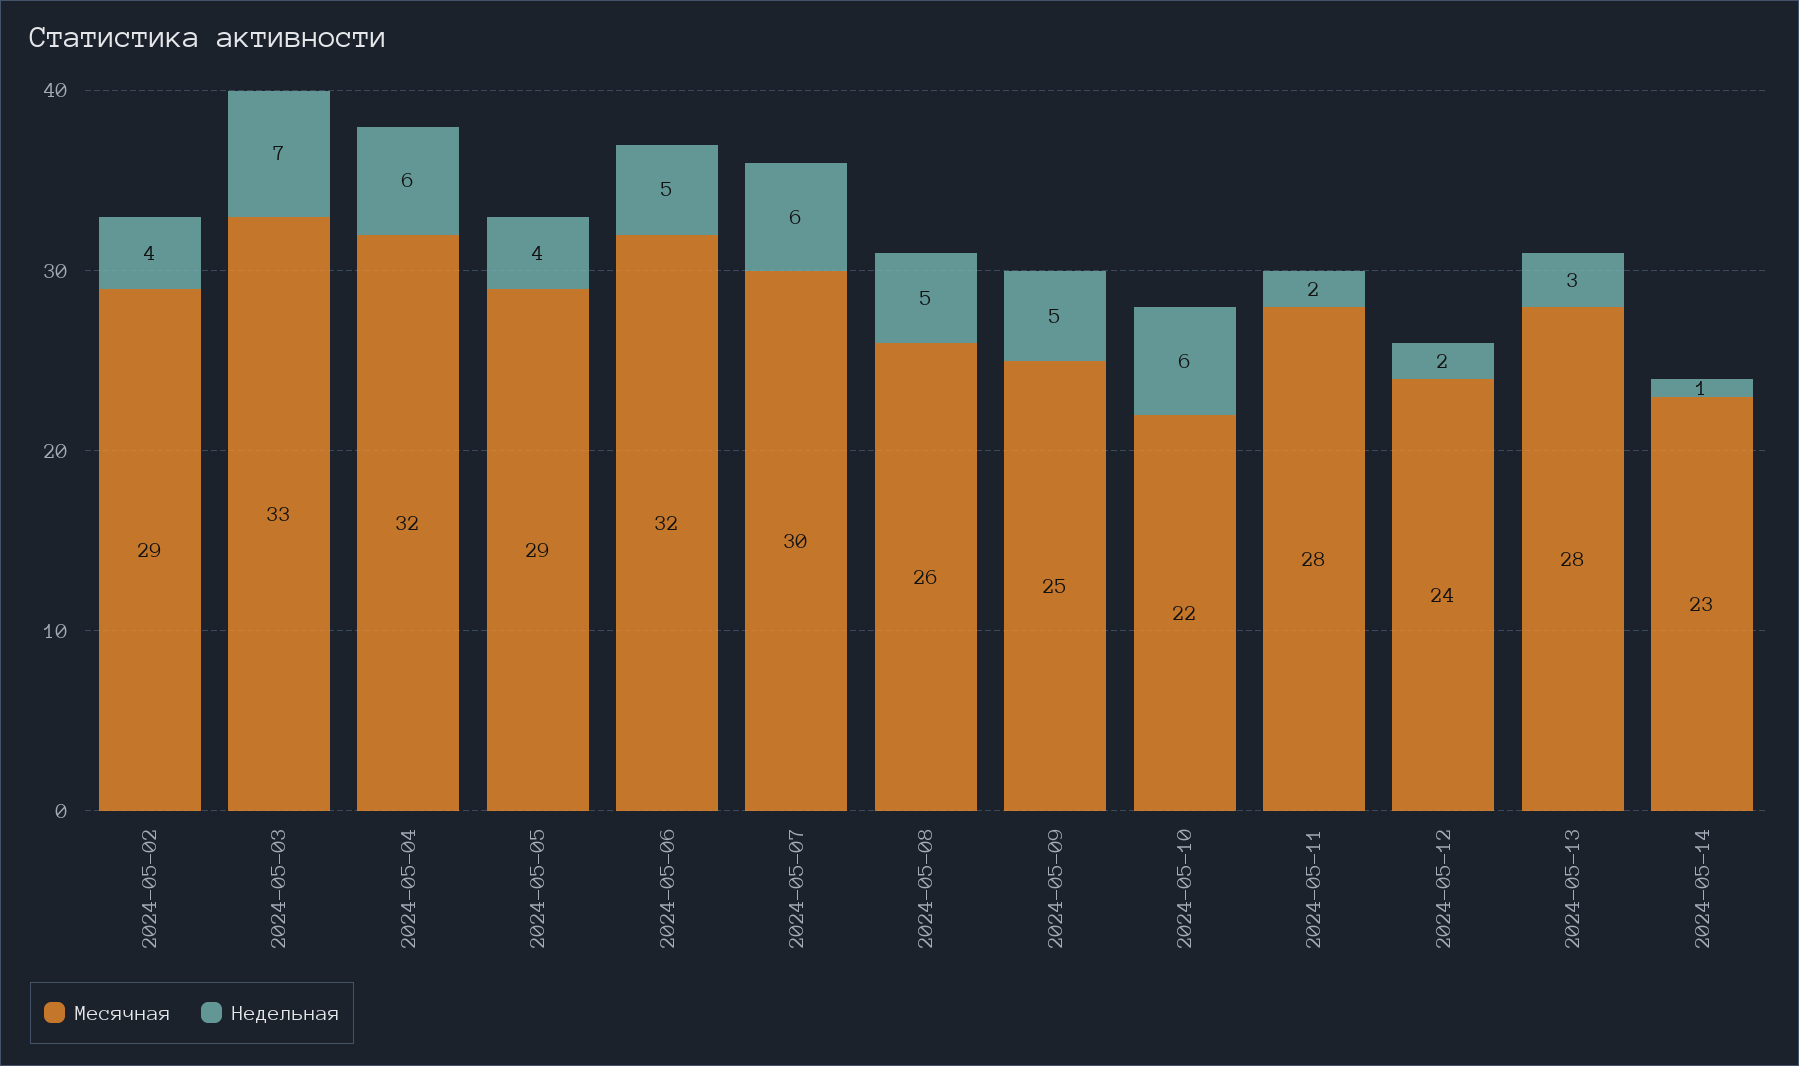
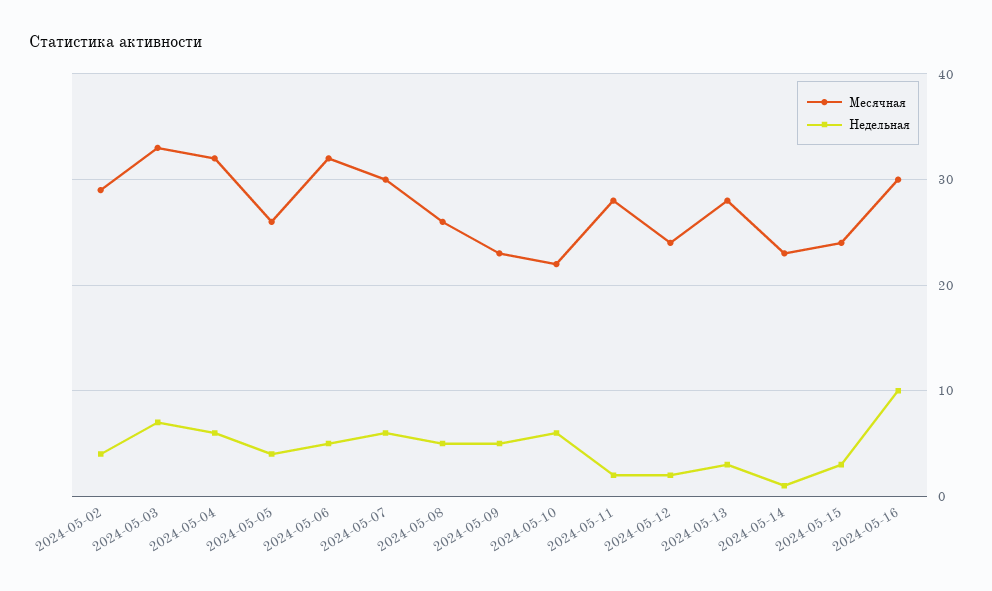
Месячная, 2024-05-05: 29 -> 26
Месячная, 2024-05-09: 25 -> 23
Месячная, 2024-05-15: none -> 24
Недельная, 2024-05-15: none -> 3
Месячная, 2024-05-16: none -> 30
Недельная, 2024-05-16: none -> 10

